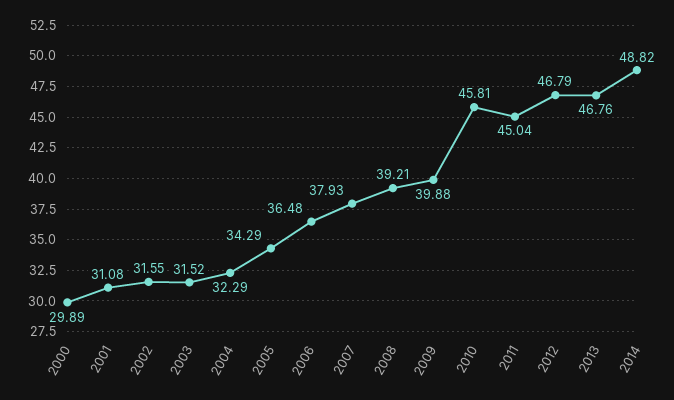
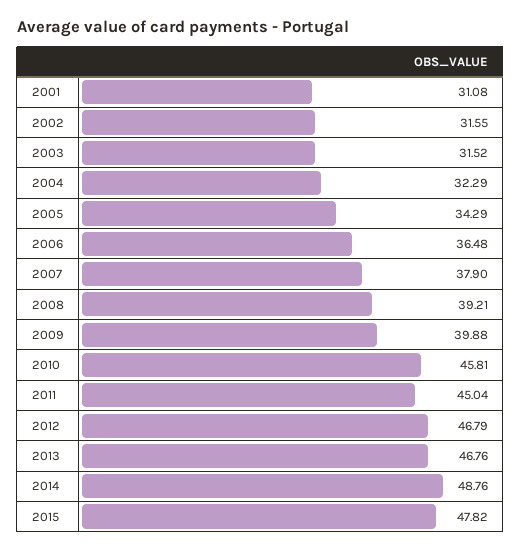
2000: 29.89 -> none
2007: 37.93 -> 37.9
2014: 48.82 -> 48.76
2015: none -> 47.82

